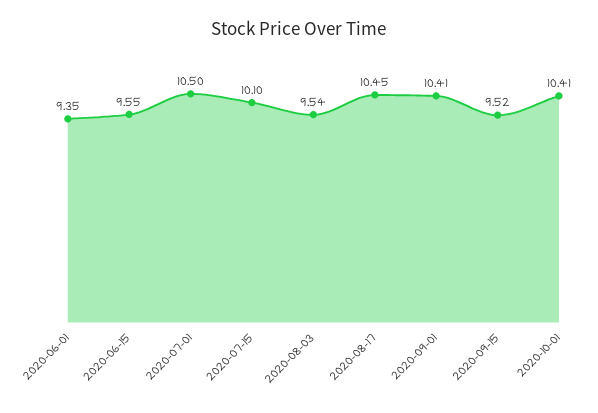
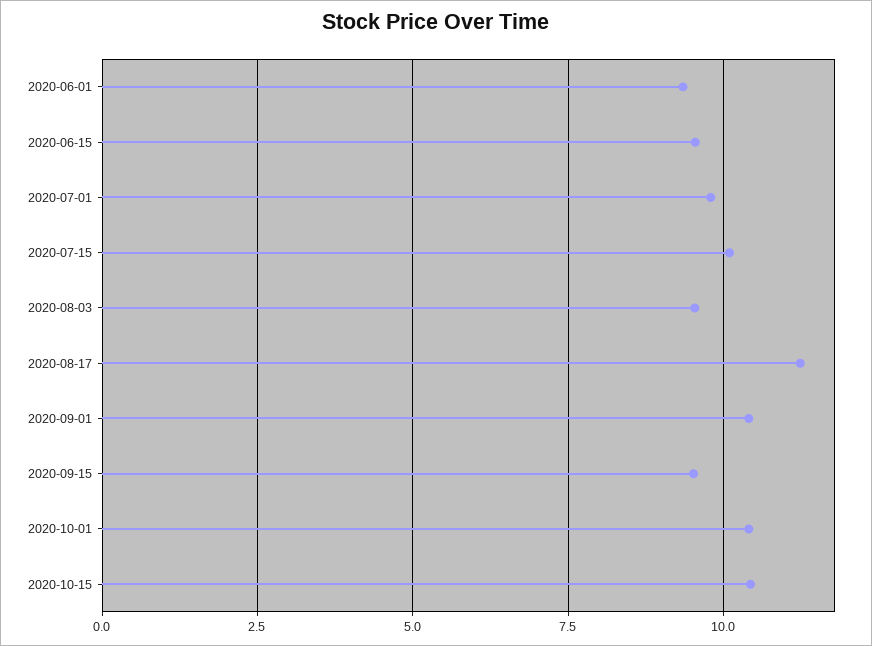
2020-07-01: 10.5 -> 9.75
2020-08-17: 10.45 -> 11.25
2020-10-15: none -> 10.5

